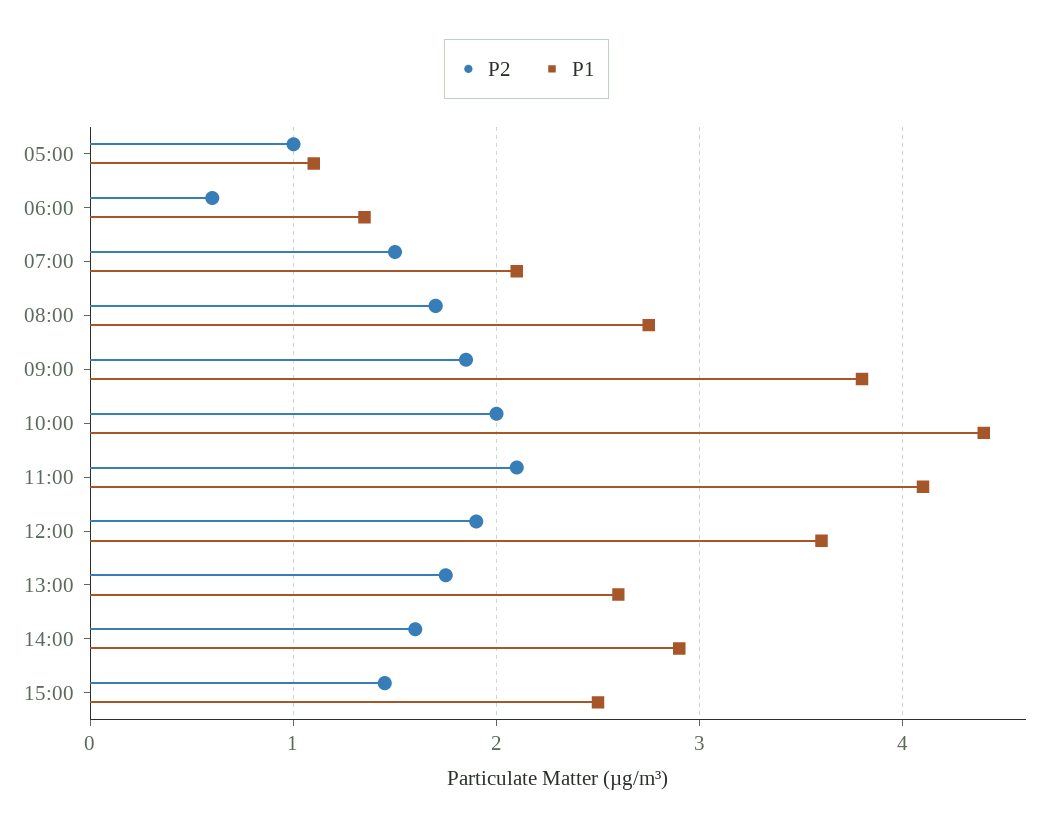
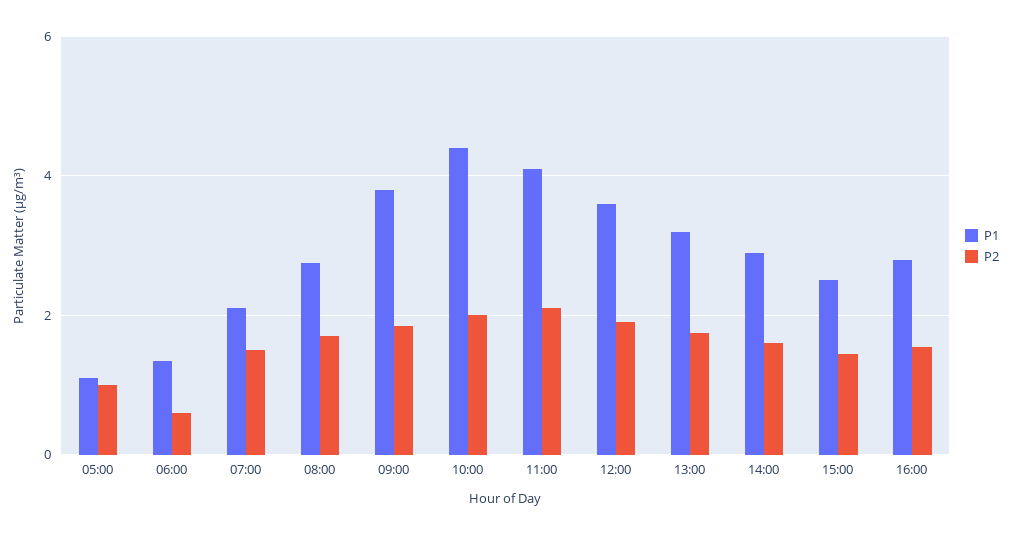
P1, 13:00: 2.6 -> 3.2
P1, 16:00: none -> 2.8
P2, 16:00: none -> 1.6

